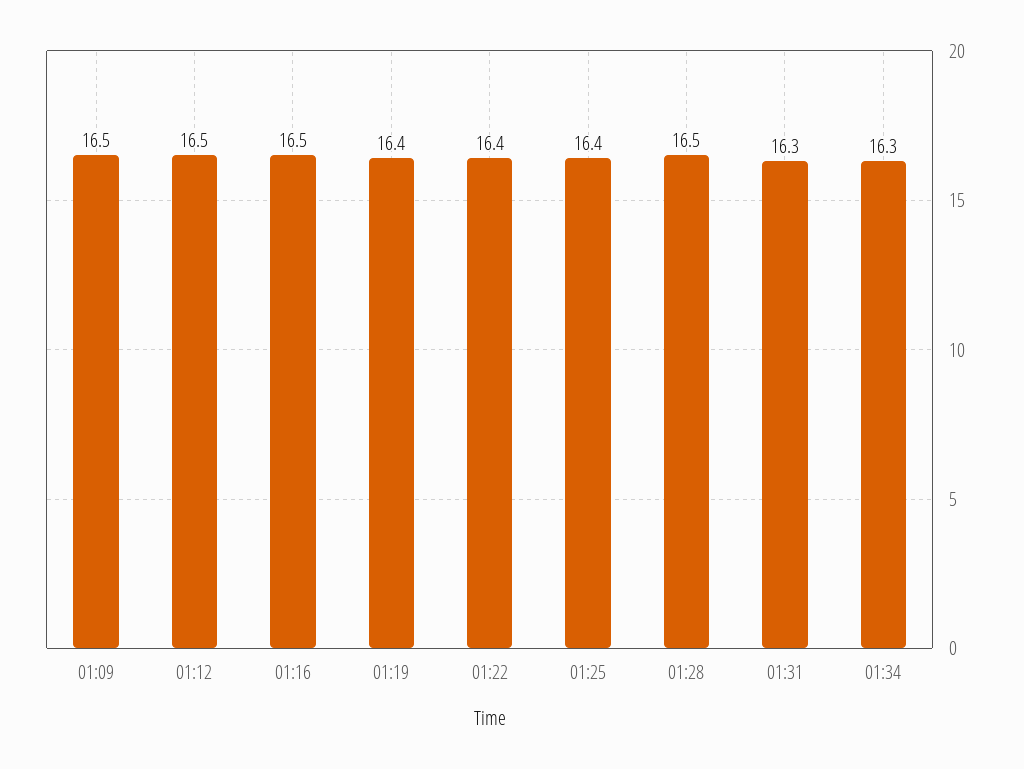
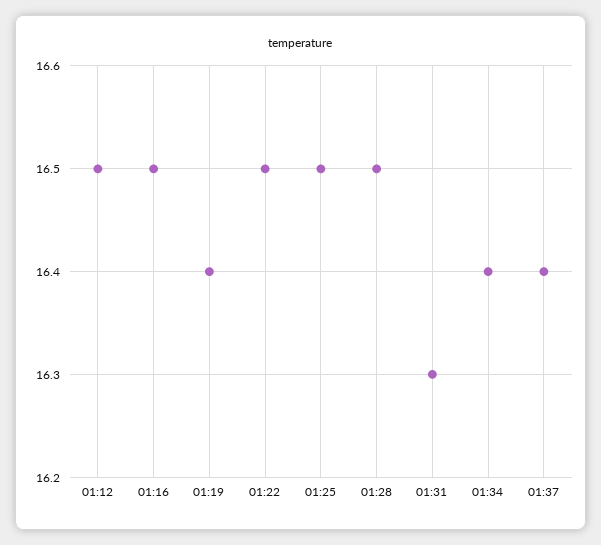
01:09: 16.5 -> none
01:22: 16.4 -> 16.5
01:25: 16.4 -> 16.5
01:34: 16.3 -> 16.4
01:37: none -> 16.4

